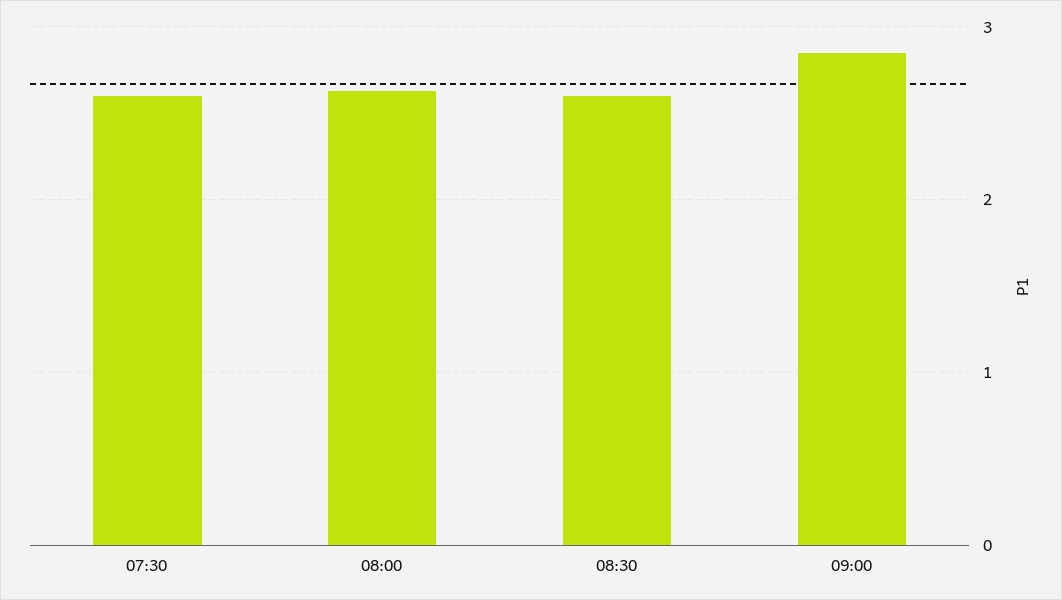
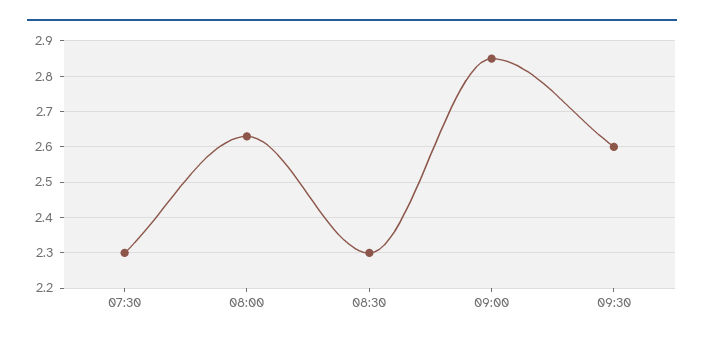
07:30: 2.6 -> 2.3
08:30: 2.6 -> 2.3
09:30: none -> 2.6

